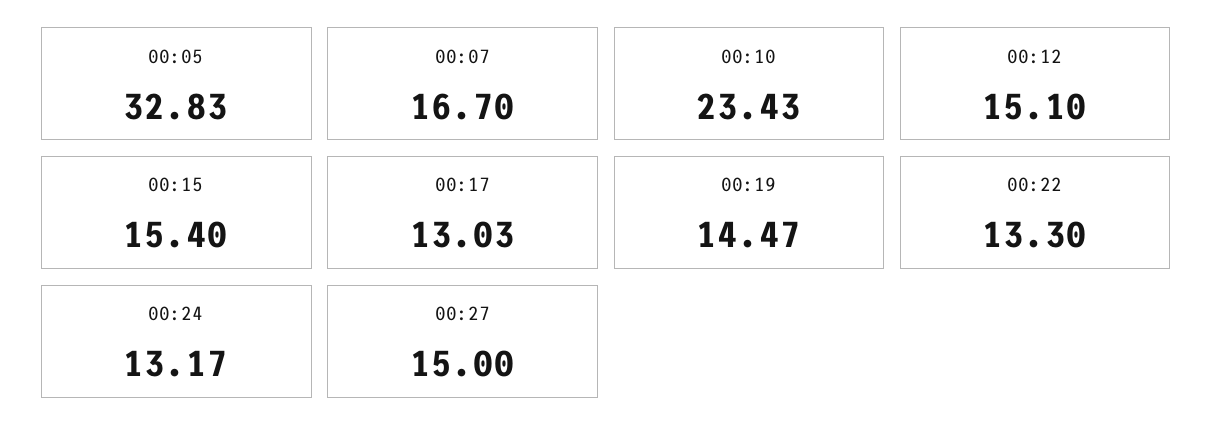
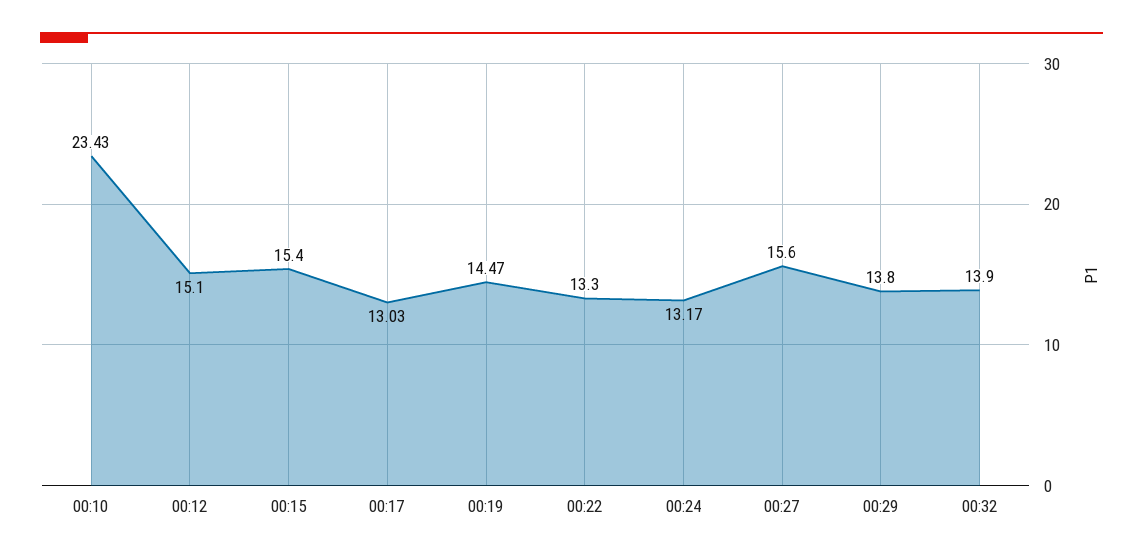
00:05: 32.83 -> none
00:07: 16.7 -> none
00:27: 15 -> 15.6
00:29: none -> 13.8
00:32: none -> 13.9

